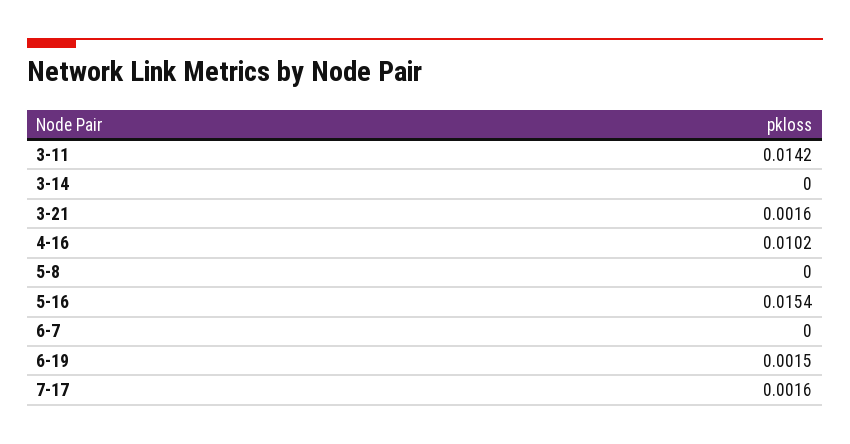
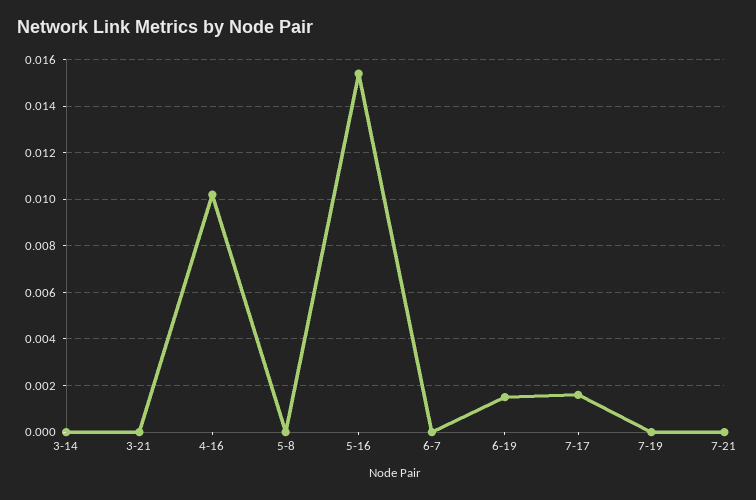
3-11: 0.0142 -> none
3-21: 0.0016 -> 0
7-19: none -> 0
7-21: none -> 0

